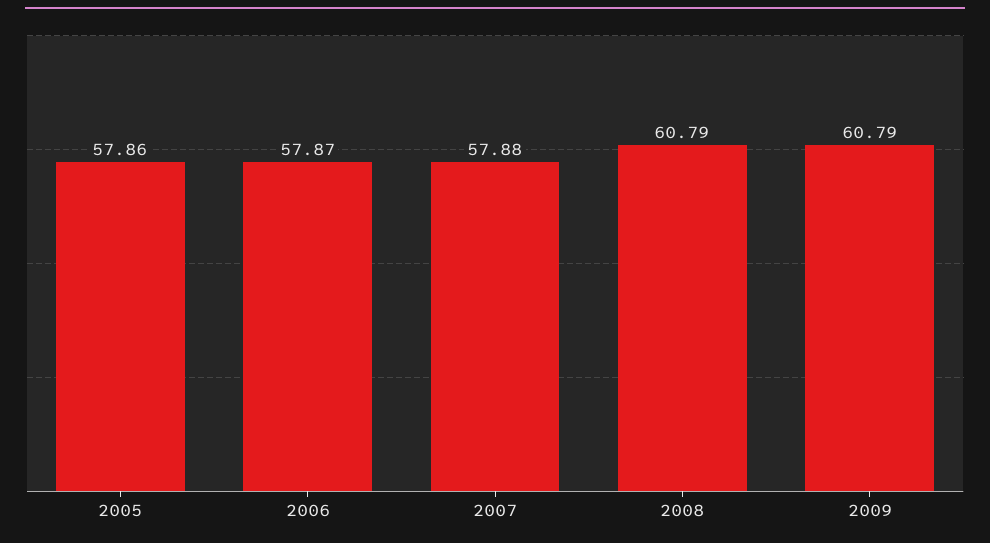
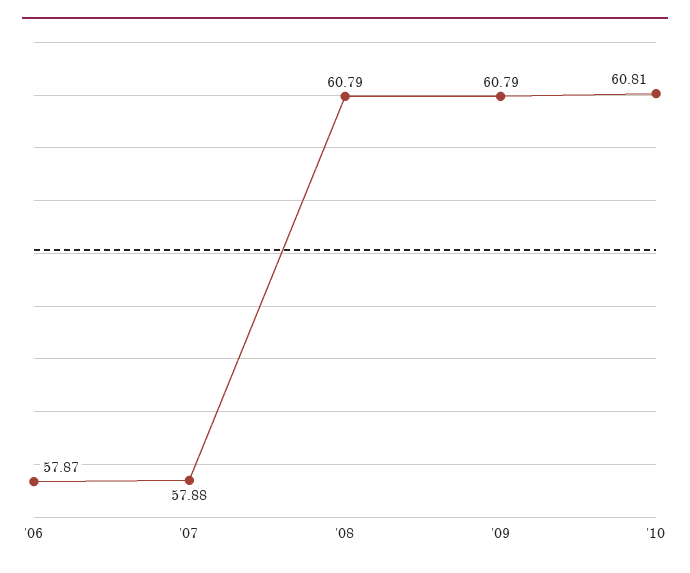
2005: 57.86 -> none
'10: none -> 60.81

